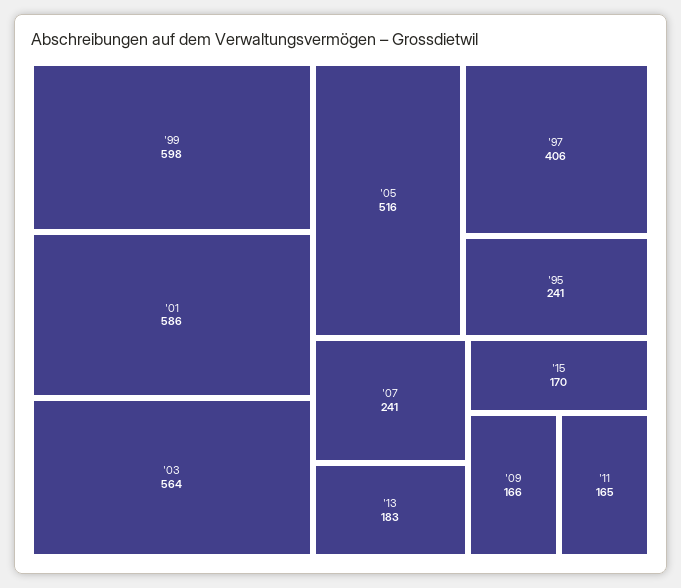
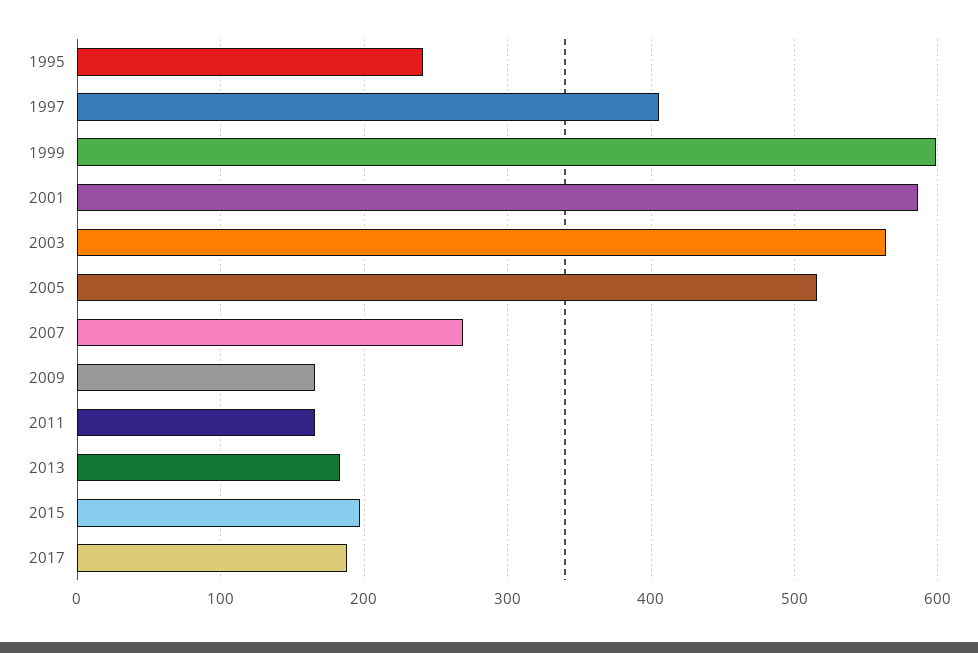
'07: 241 -> 270
'15: 170 -> 200
2017: none -> 190

